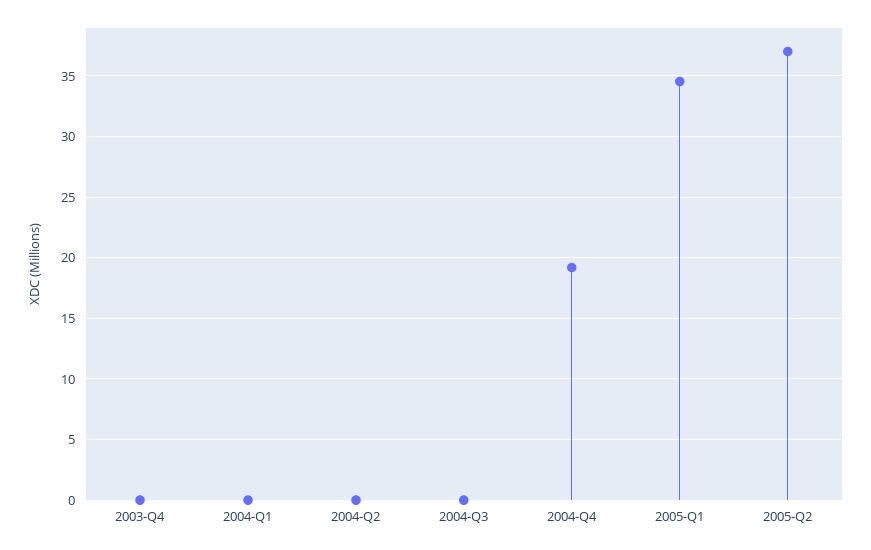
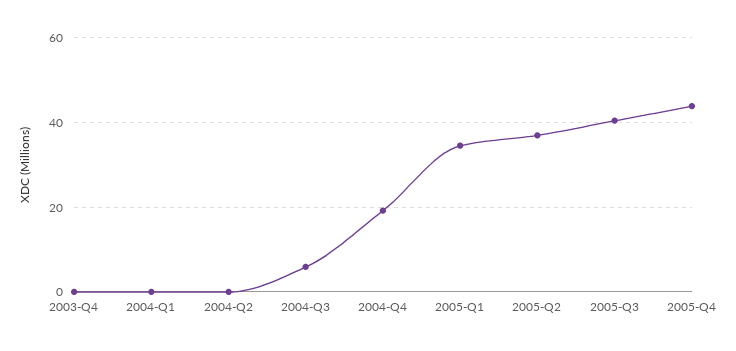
2004-Q3: 0 -> 6
2005-Q3: none -> 40
2005-Q4: none -> 44

